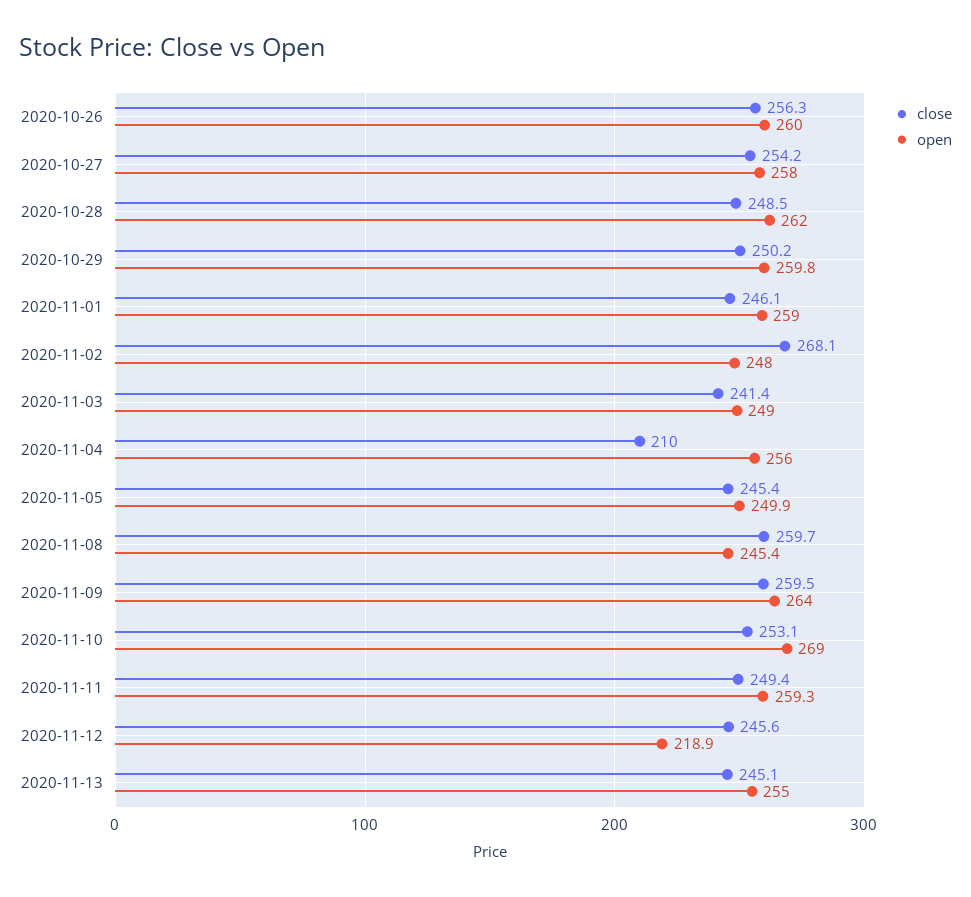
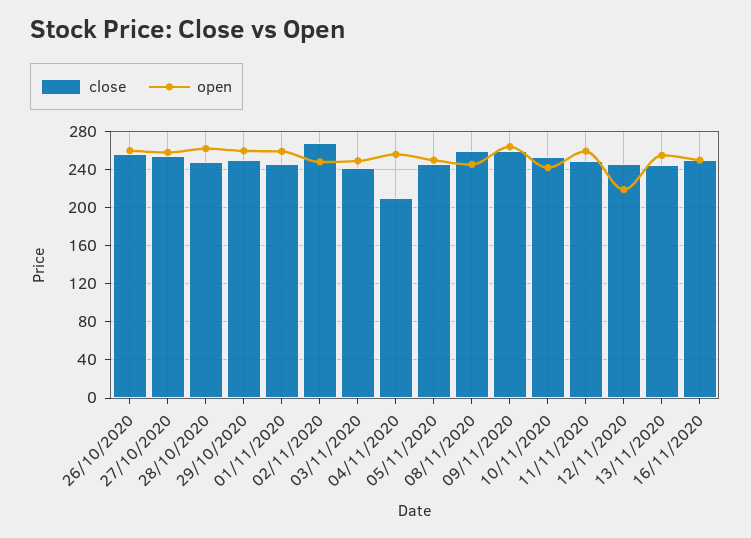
open, 2020-11-10: 269 -> 240
close, 16/11/2020: none -> 250
open, 16/11/2020: none -> 250

